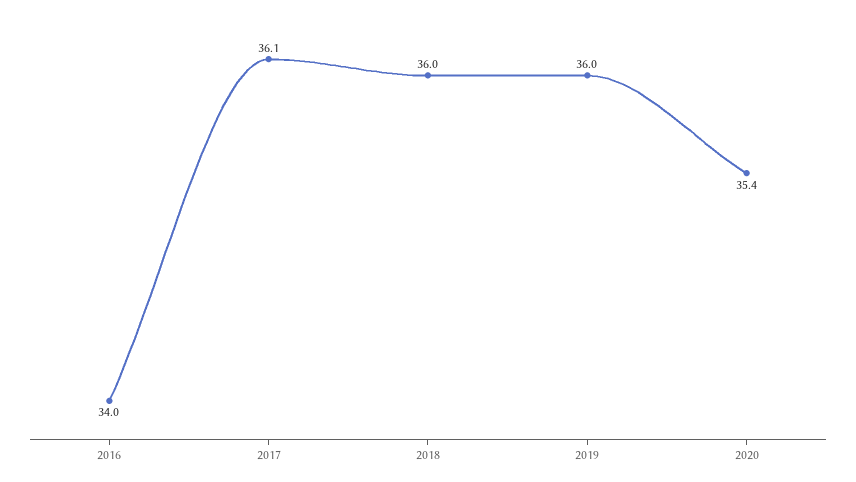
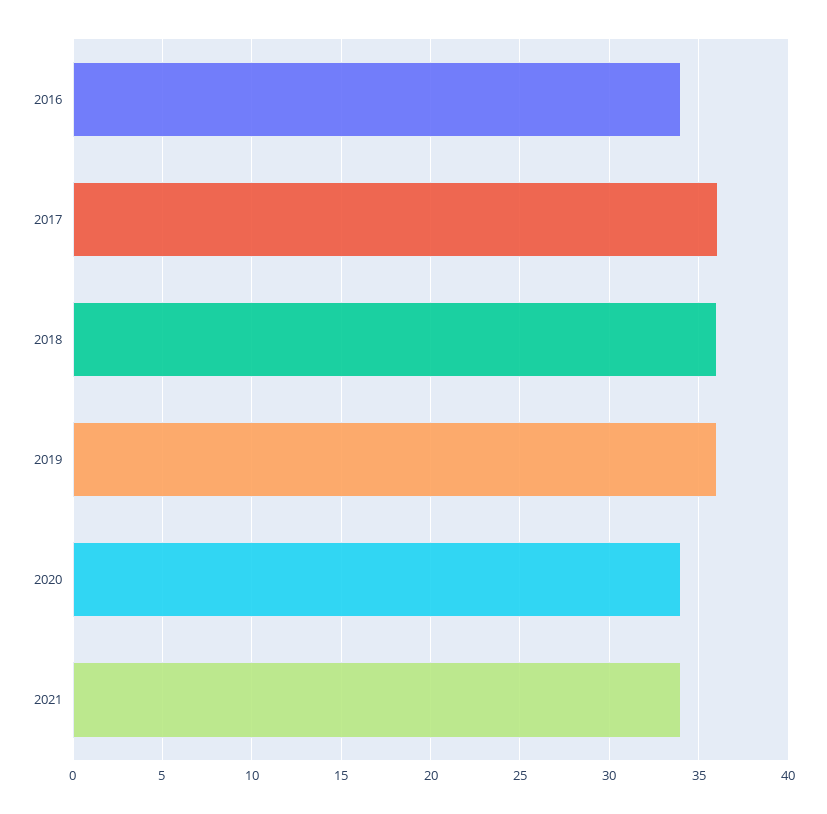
2020: 35.4 -> 34
2021: none -> 34

